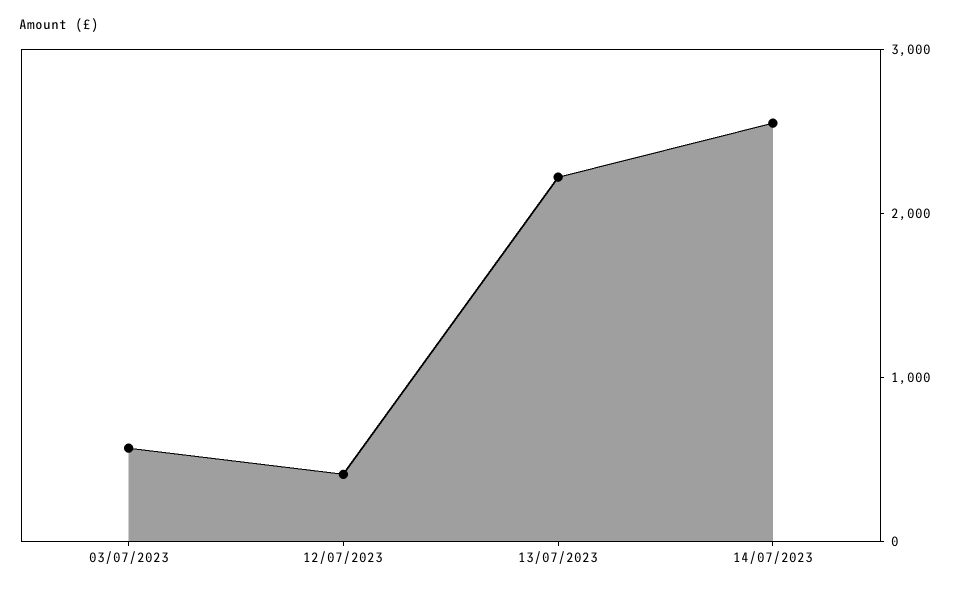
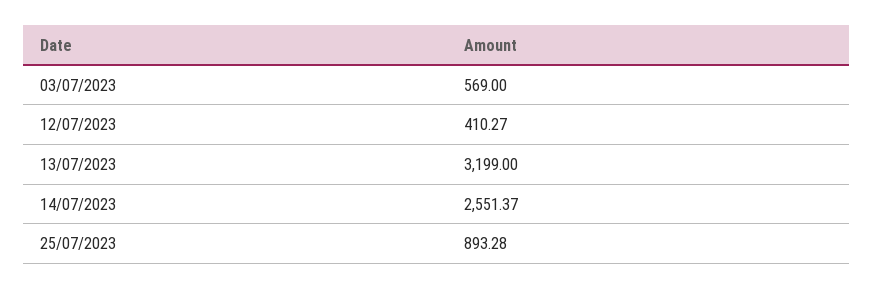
13/07/2023: 2200 -> 3199
25/07/2023: none -> 893.28

